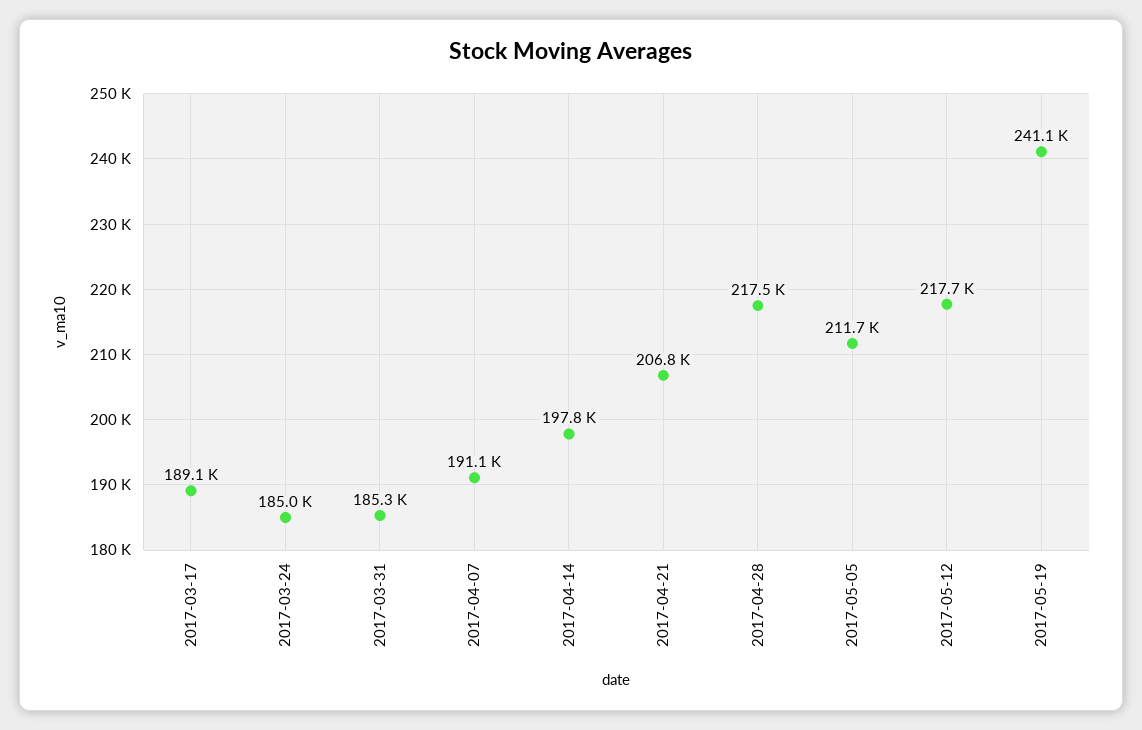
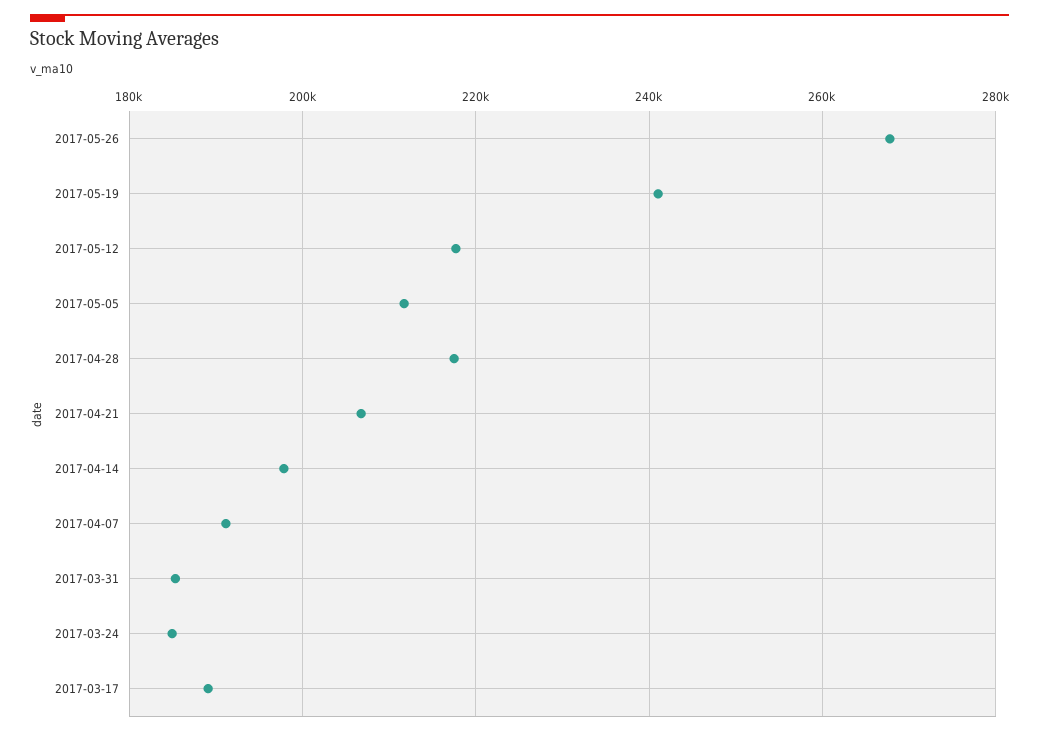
2017-05-26: none -> 268000

